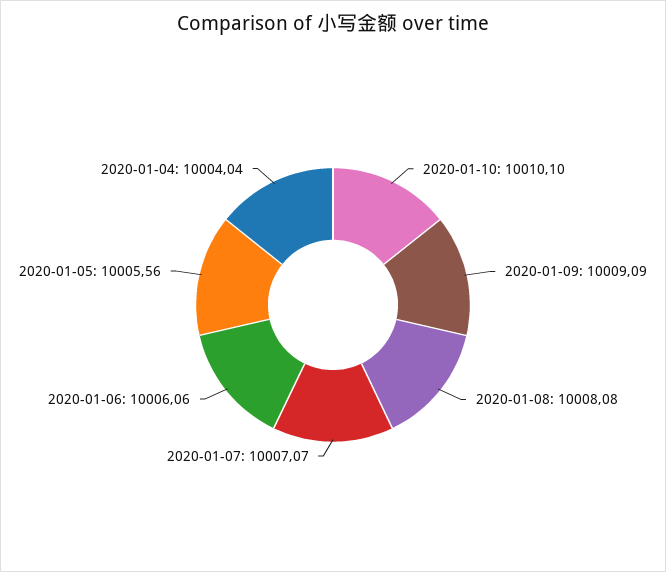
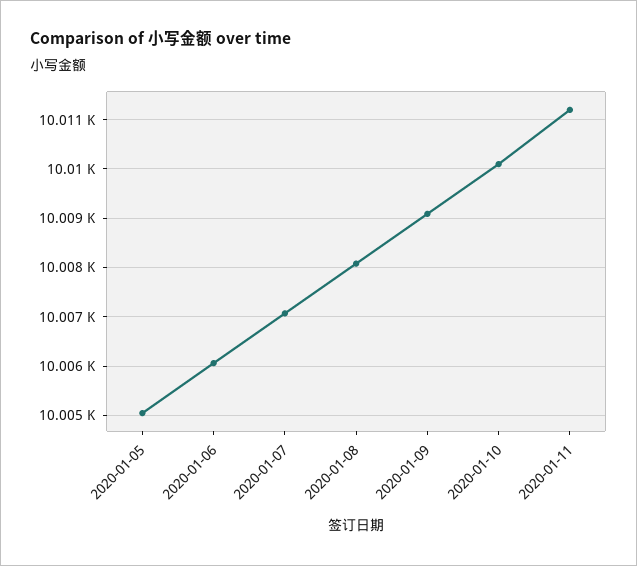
2020-01-05: 10005.56 -> 10005
2020-01-04: 10004.04 -> none
2020-01-11: none -> 10011.2

